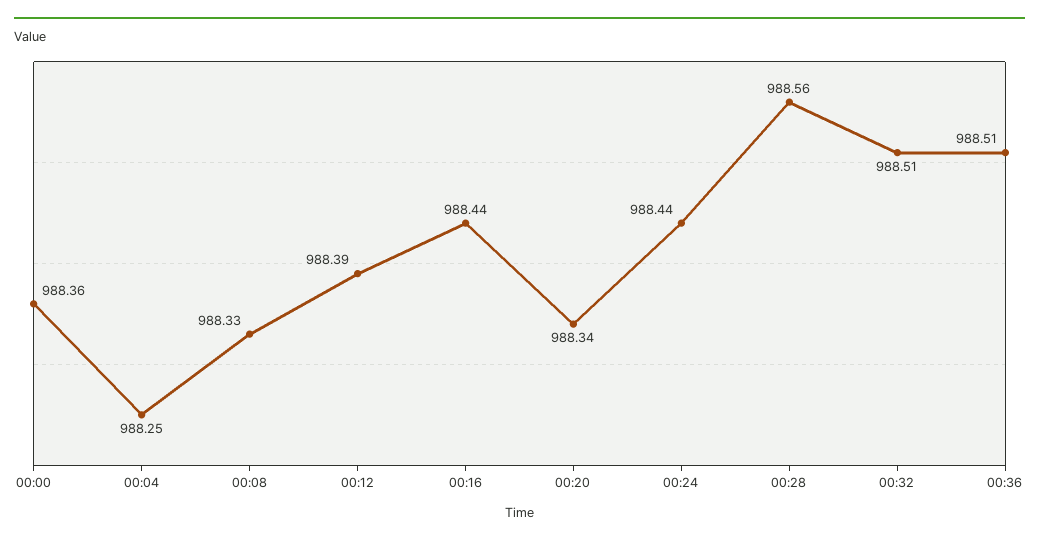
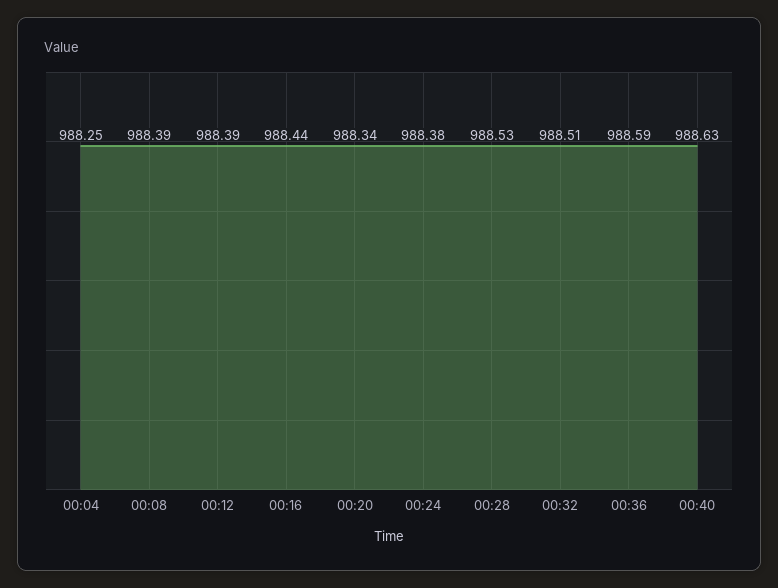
00:00: 988.36 -> none
00:08: 988.33 -> 988.39
00:24: 988.44 -> 988.38
00:28: 988.56 -> 988.53
00:36: 988.51 -> 988.59
00:40: none -> 988.63

